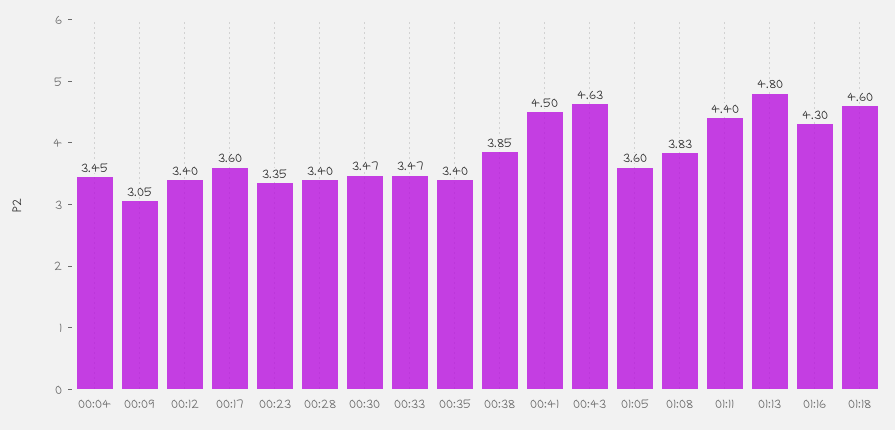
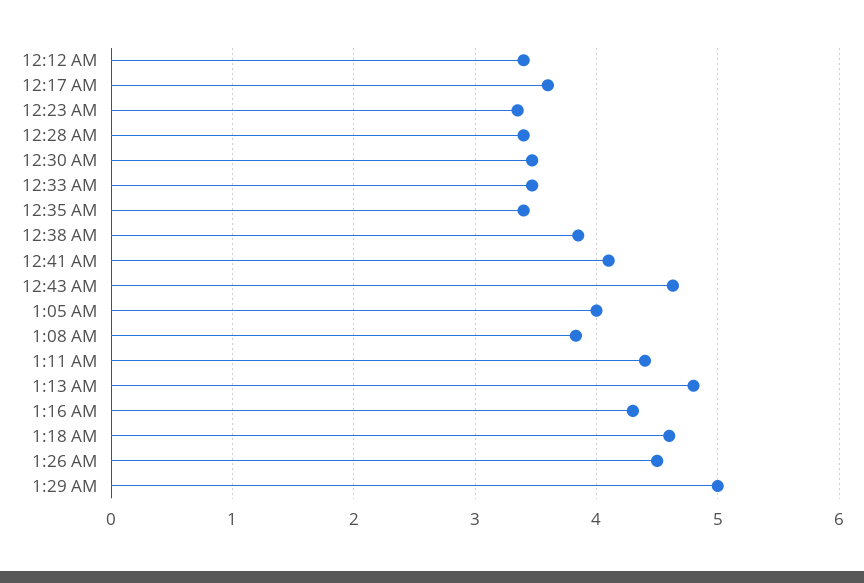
00:04: 3.45 -> none
00:09: 3.05 -> none
00:41: 4.5 -> 4.1
01:05: 3.6 -> 4
1:26 AM: none -> 4.5
1:29 AM: none -> 5

